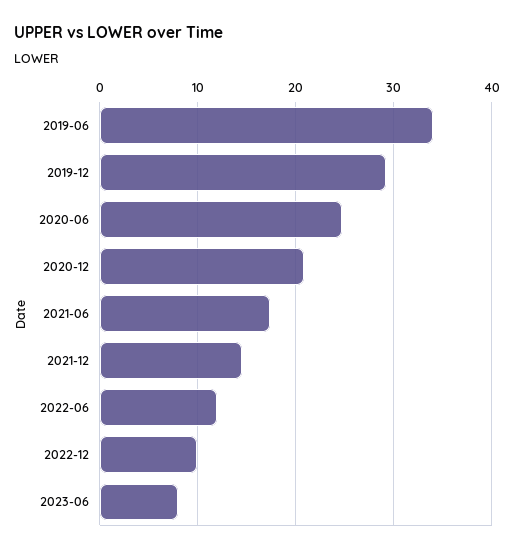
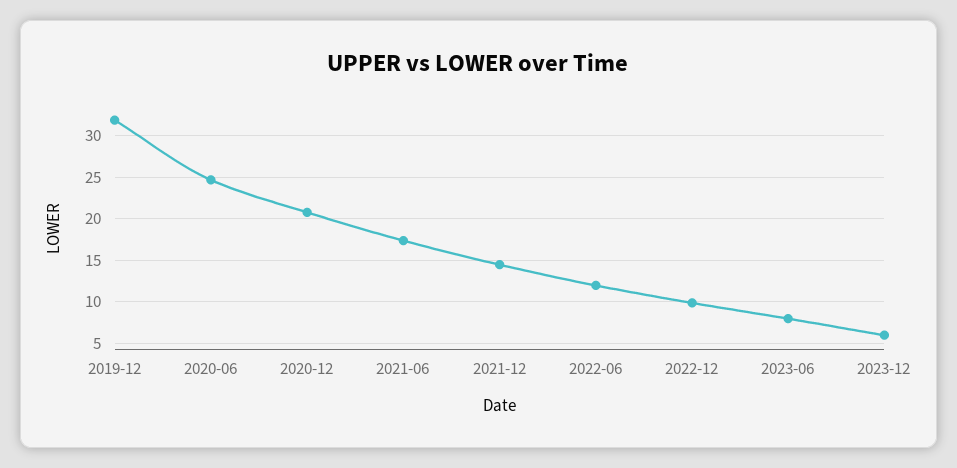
2019-06: 34 -> none
2019-12: 29 -> 32
2023-12: none -> 6

